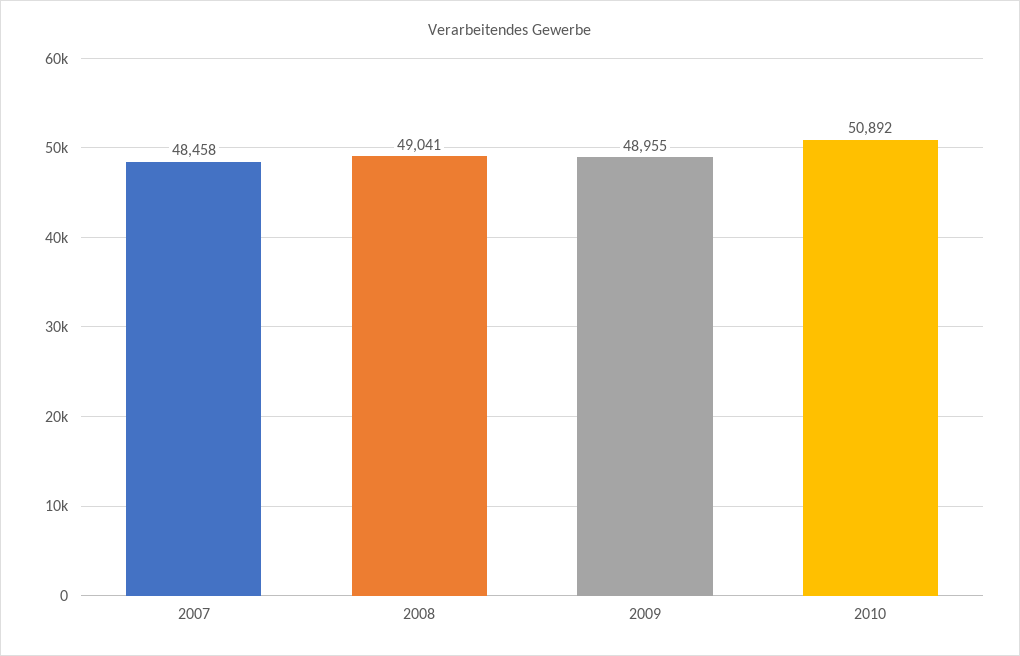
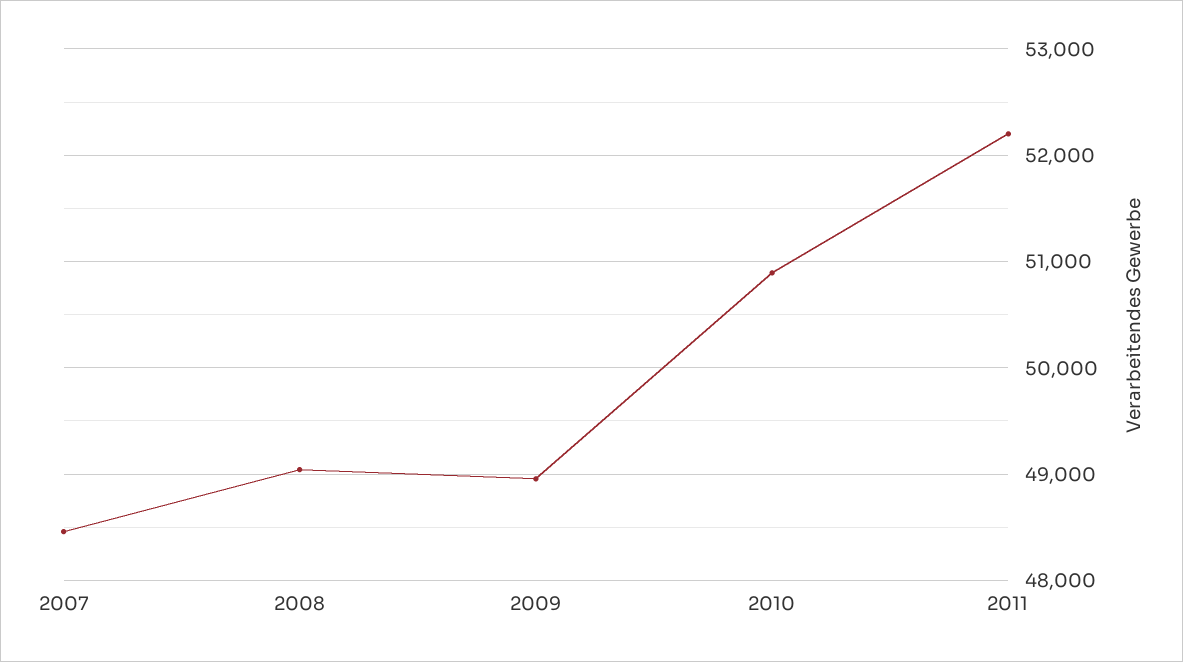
2011: none -> 52200

